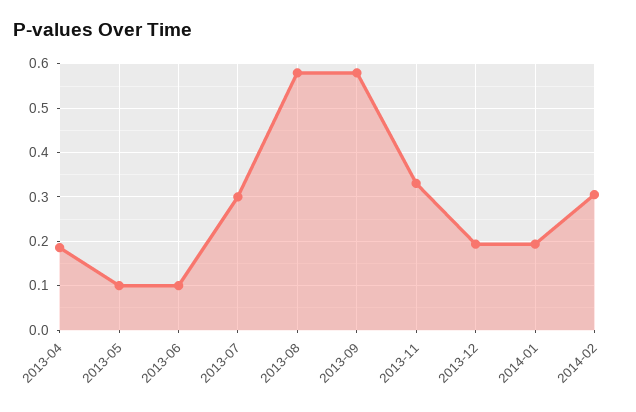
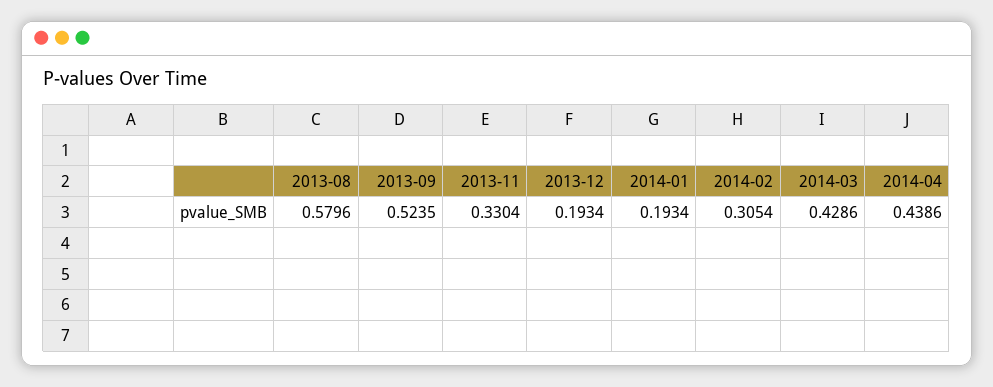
2013-04: 0.18 -> none
2013-05: 0.1 -> none
2013-06: 0.1 -> none
2013-07: 0.3 -> none
2013-09: 0.58 -> 0.5235
2014-03: none -> 0.4286
2014-04: none -> 0.4386

